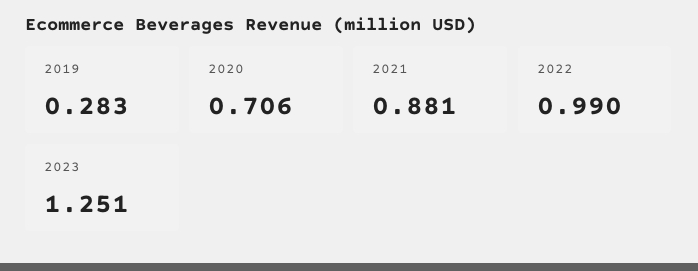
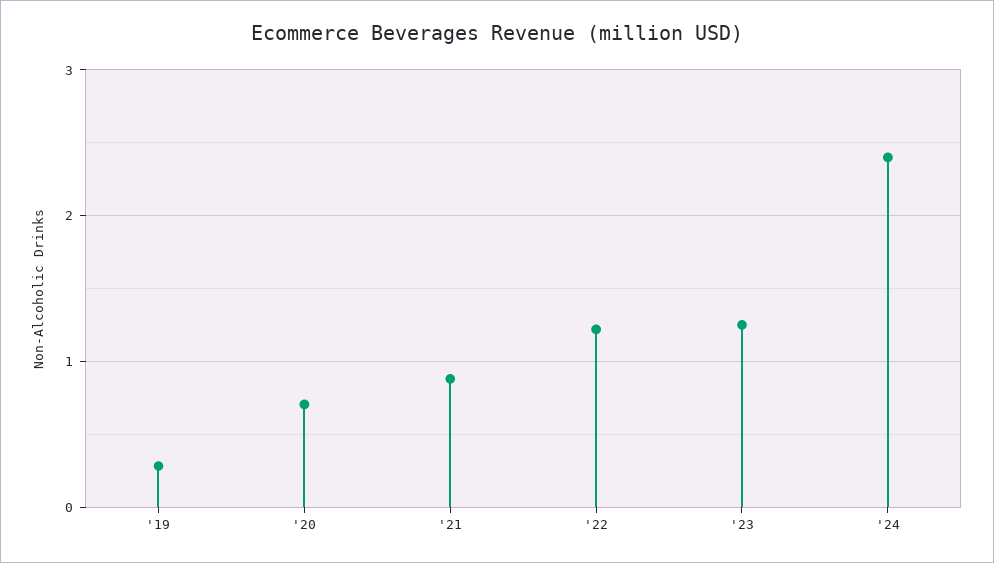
2022: 0.99 -> 1.2
'24: none -> 2.4

